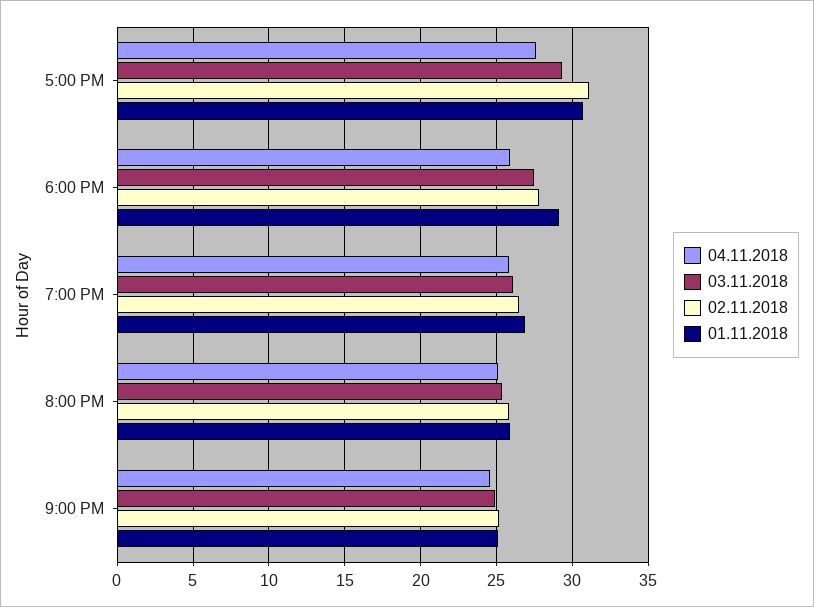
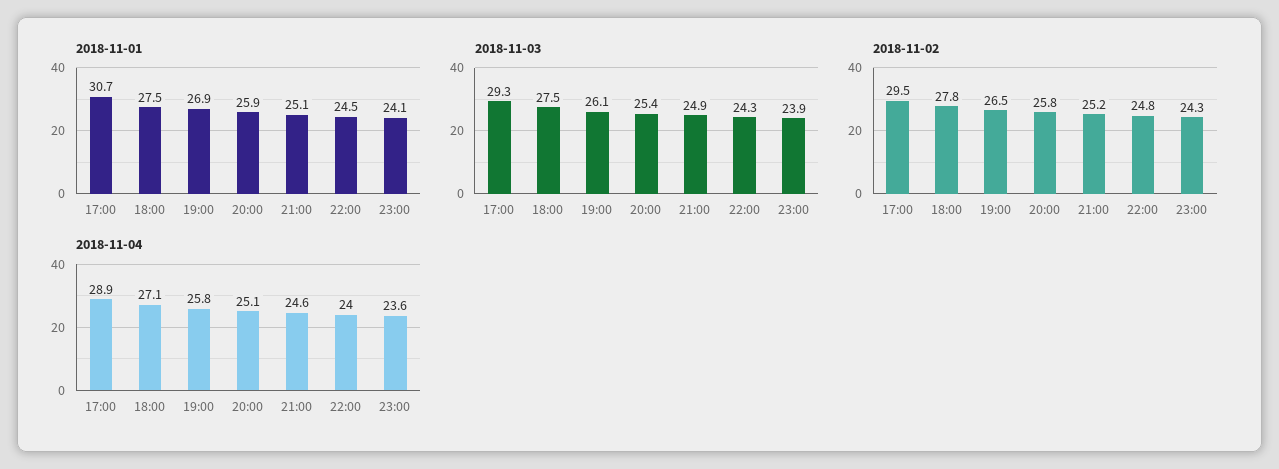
04.11.2018, 5:00 PM: 27.5 -> 28.9
02.11.2018, 5:00 PM: 31 -> 29.5
04.11.2018, 6:00 PM: 26 -> 27.1
01.11.2018, 6:00 PM: 29 -> 27.5
01.11.2018, 22:00: none -> 24.5
01.11.2018, 23:00: none -> 24.1
03.11.2018, 22:00: none -> 24.3
03.11.2018, 23:00: none -> 23.9
02.11.2018, 22:00: none -> 24.8
02.11.2018, 23:00: none -> 24.3
04.11.2018, 22:00: none -> 24
04.11.2018, 23:00: none -> 23.6

